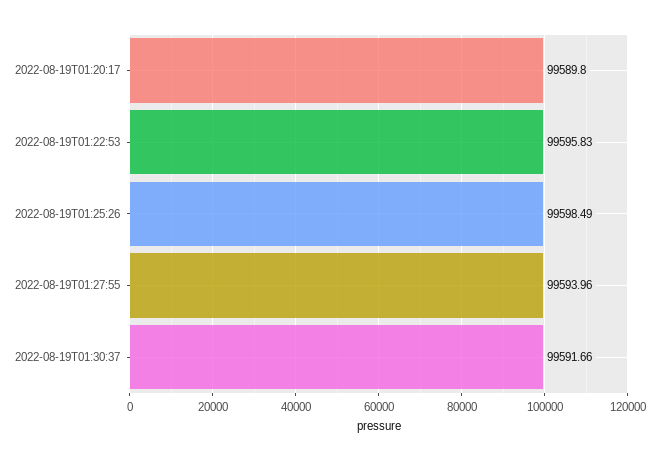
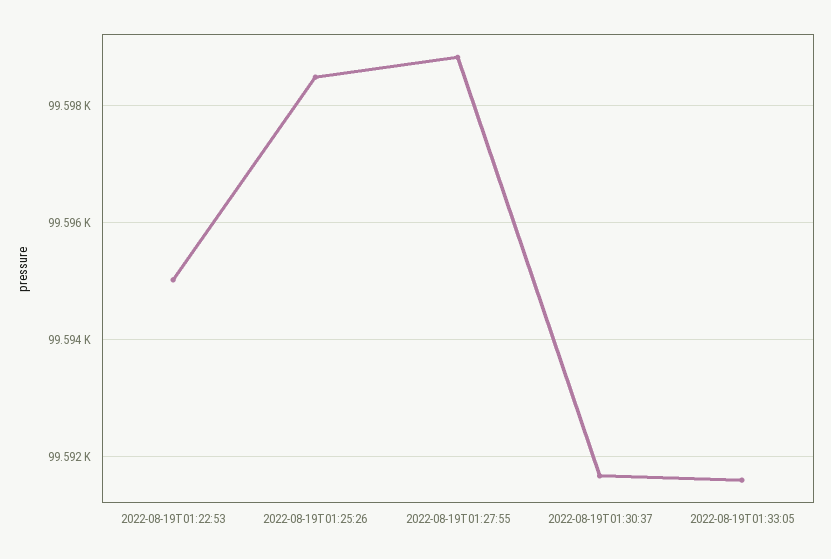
2022-08-19T01:20:17: 99589.8 -> none
2022-08-19T01:22:53: 99595.83 -> 99595
2022-08-19T01:27:55: 99593.96 -> 99598.8
2022-08-19T01:33:05: none -> 99591.6

